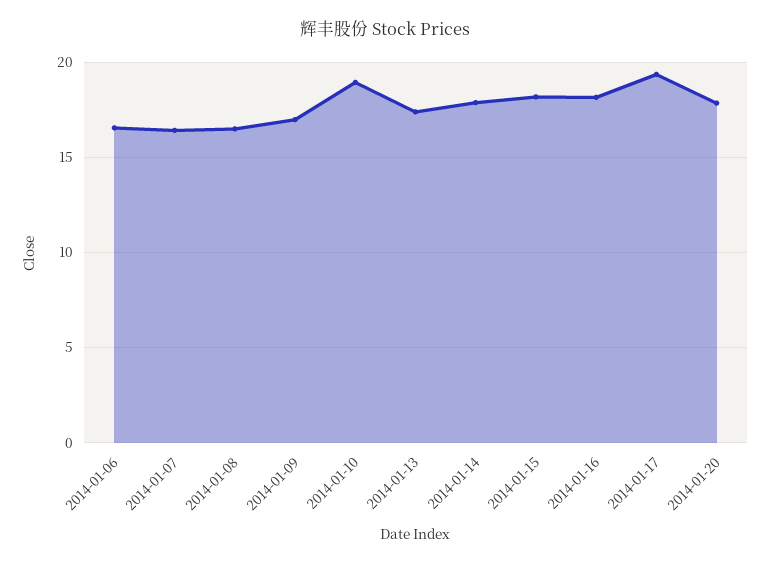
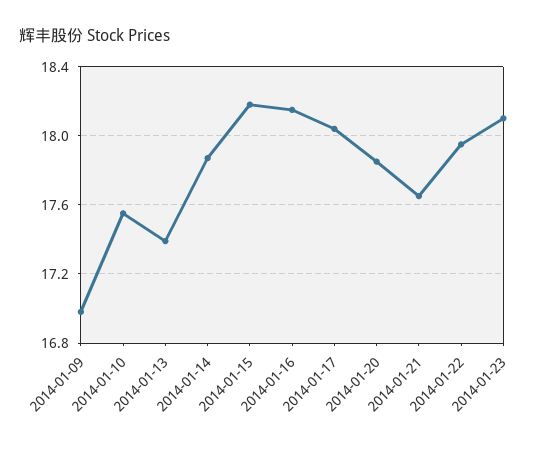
2014-01-06: 16.5 -> none
2014-01-07: 16.5 -> none
2014-01-08: 16.5 -> none
2014-01-10: 19 -> 17.55
2014-01-17: 19.5 -> 18.05
2014-01-21: none -> 17.65
2014-01-22: none -> 17.95
2014-01-23: none -> 18.1

